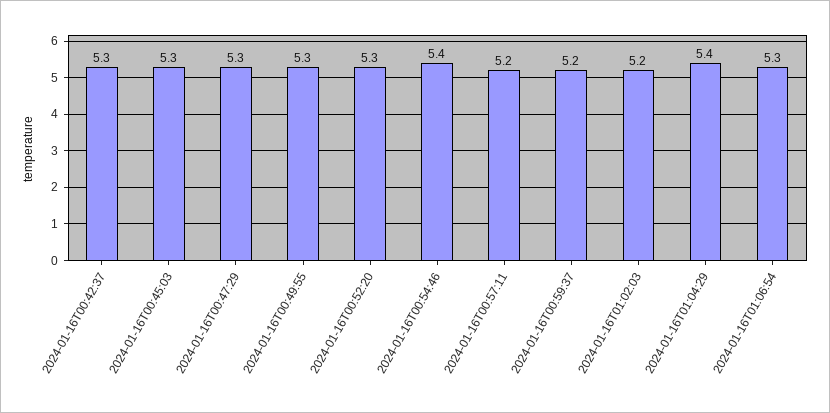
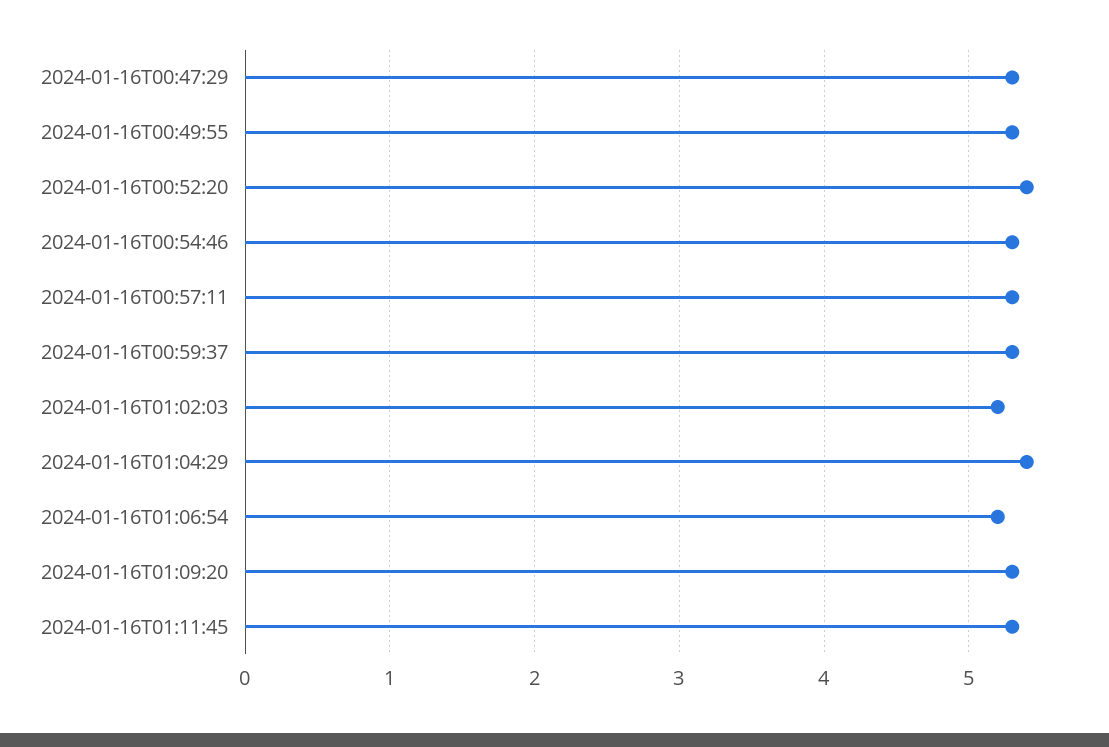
2024-01-16T00:42:37: 5.3 -> none
2024-01-16T00:45:03: 5.3 -> none
2024-01-16T00:52:20: 5.3 -> 5.4
2024-01-16T00:54:46: 5.4 -> 5.3
2024-01-16T00:57:11: 5.2 -> 5.3
2024-01-16T00:59:37: 5.2 -> 5.3
2024-01-16T01:06:54: 5.3 -> 5.2
2024-01-16T01:09:20: none -> 5.3
2024-01-16T01:11:45: none -> 5.3

